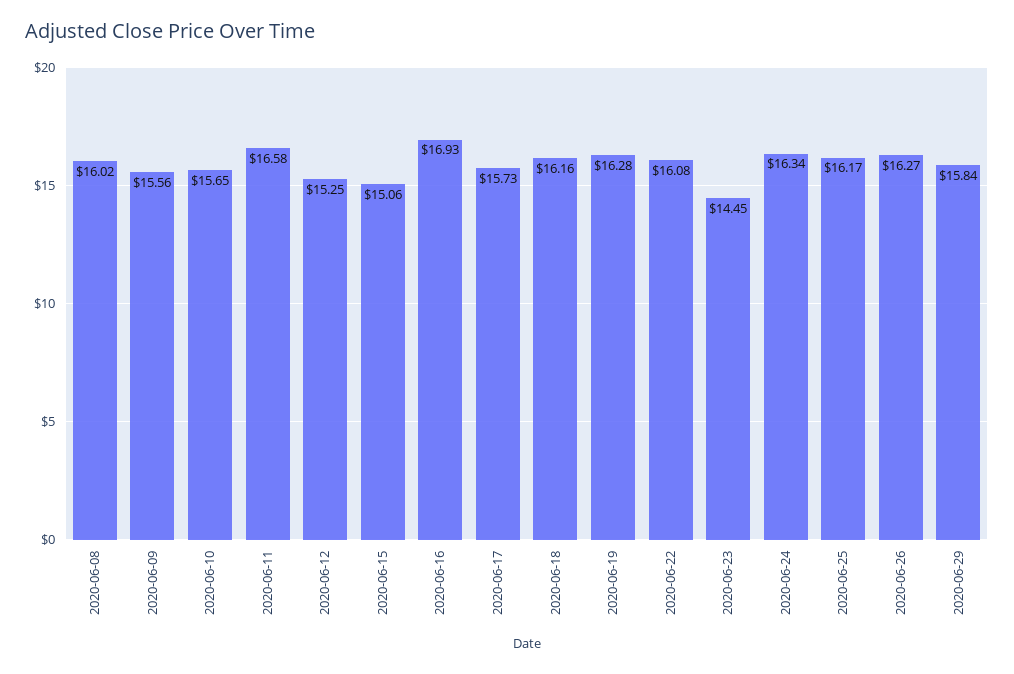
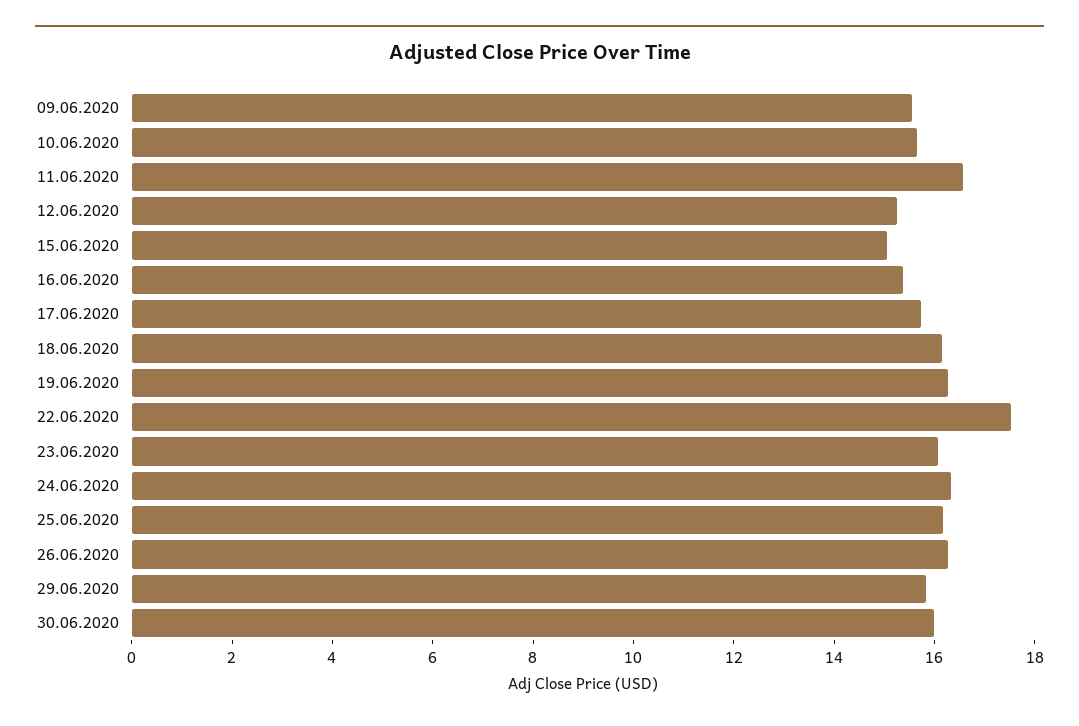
2020-06-08: 16.02 -> none
2020-06-16: 16.93 -> 15.5
2020-06-22: 16.08 -> 17.5
2020-06-23: 14.45 -> 16
30.06.2020: none -> 16

